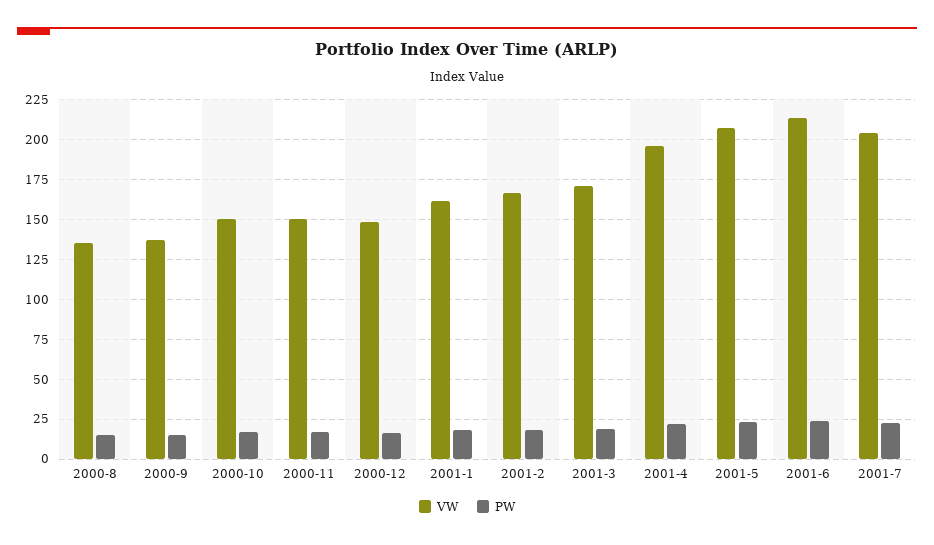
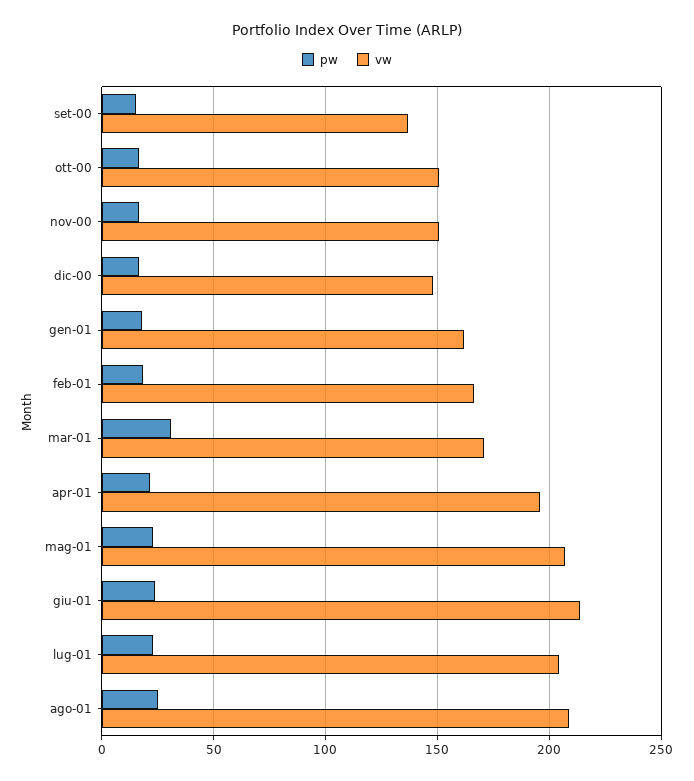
VW, 2000-8: 135 -> none
PW, 2000-8: 15 -> none
PW, 2001-3: 20 -> 30
PW, ago-01: none -> 25
VW, ago-01: none -> 210

